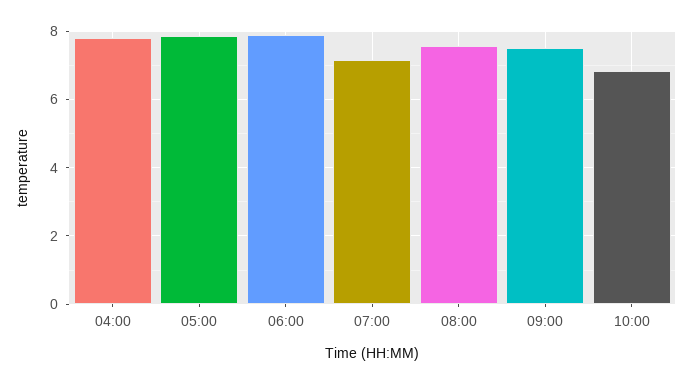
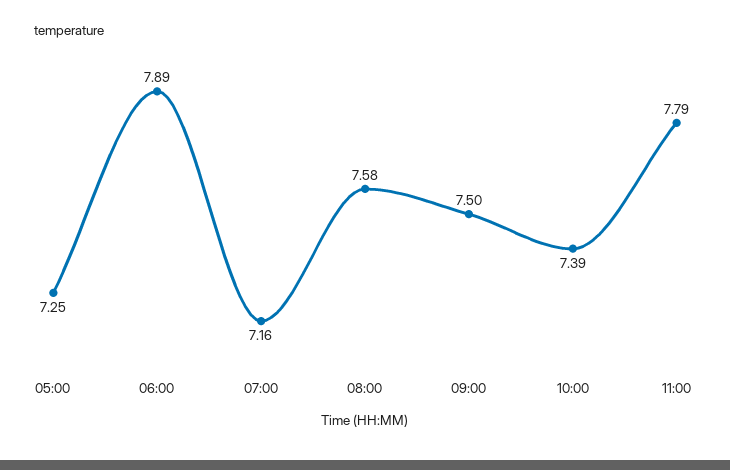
04:00: 7.8 -> none
05:00: 7.8 -> 7.25
10:00: 6.8 -> 7.39
11:00: none -> 7.79

